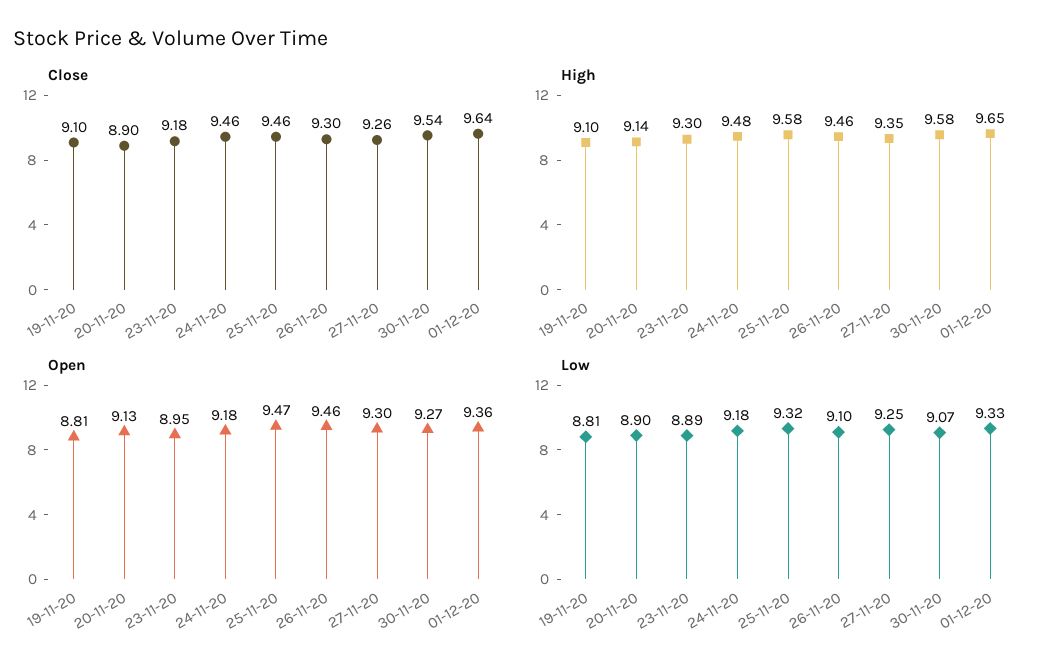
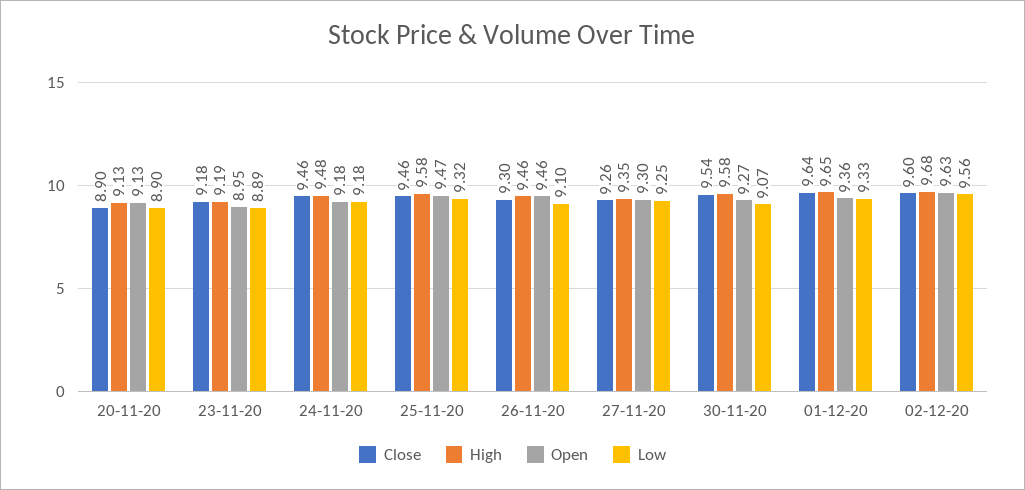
Close, 19-11-20: 9.1 -> none
High, 19-11-20: 9.1 -> none
High, 20-11-20: 9.14 -> 9.13
High, 23-11-20: 9.3 -> 9.19
Open, 19-11-20: 8.81 -> none
Low, 19-11-20: 8.81 -> none
Close, 02-12-20: none -> 9.6
High, 02-12-20: none -> 9.68
Open, 02-12-20: none -> 9.63
Low, 02-12-20: none -> 9.56

